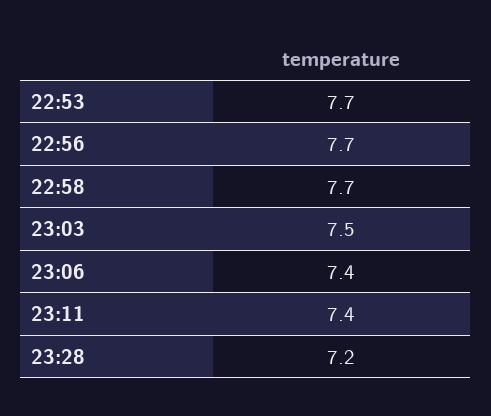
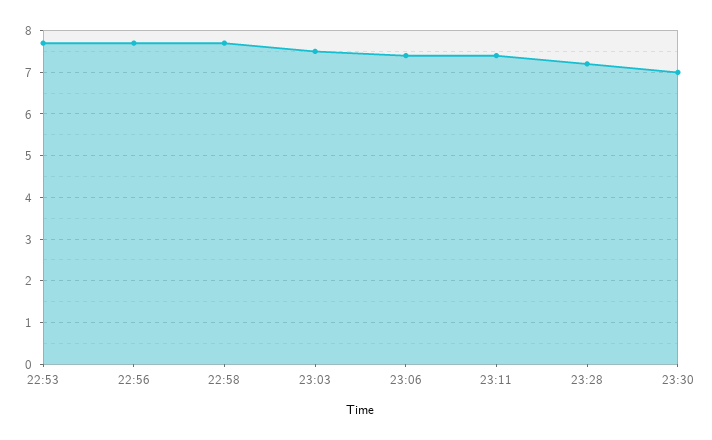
23:30: none -> 7

